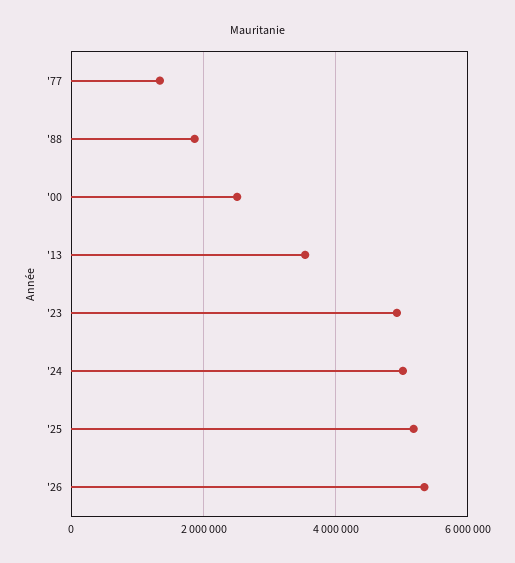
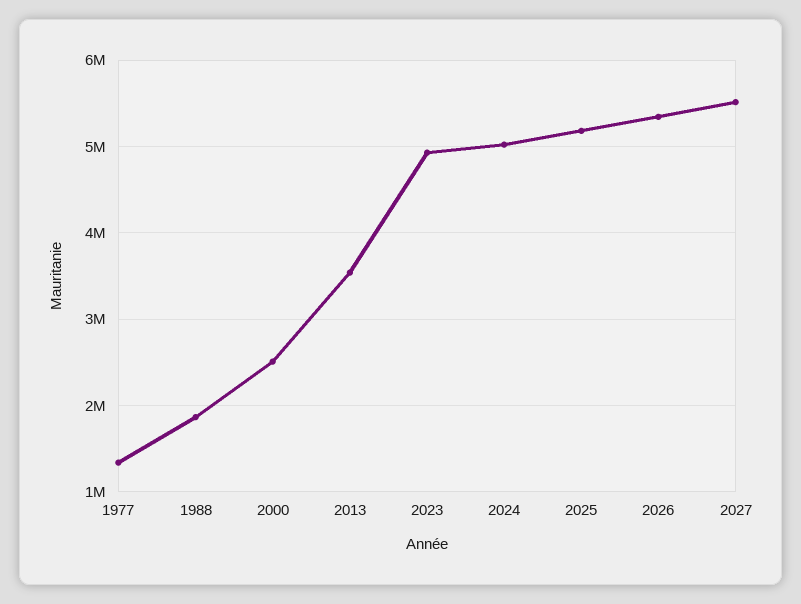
2027: none -> 5500000

